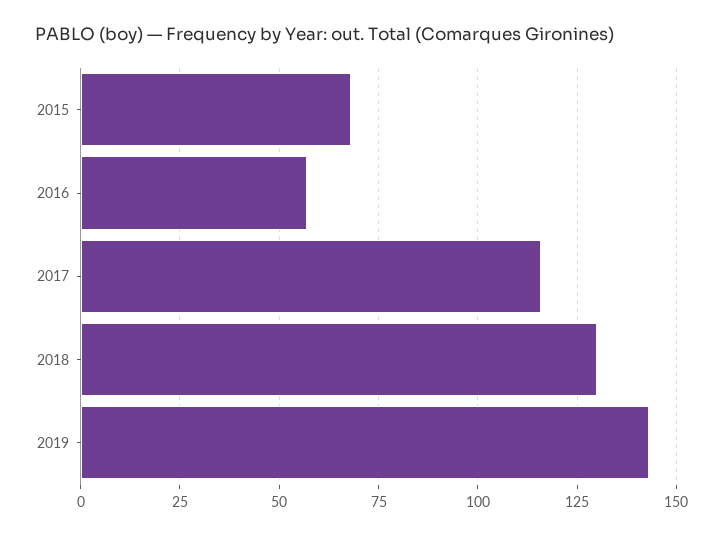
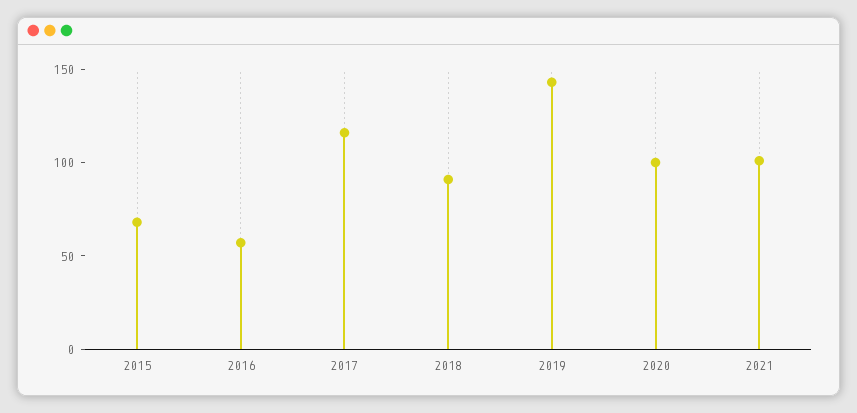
2018: 130 -> 90
2020: none -> 100
2021: none -> 100

